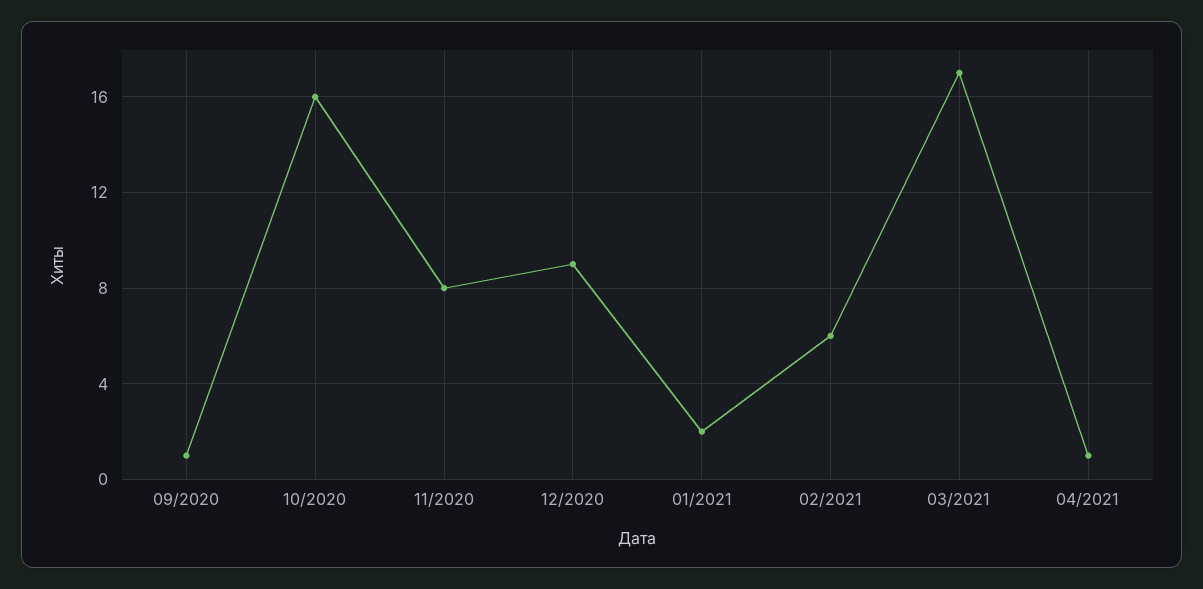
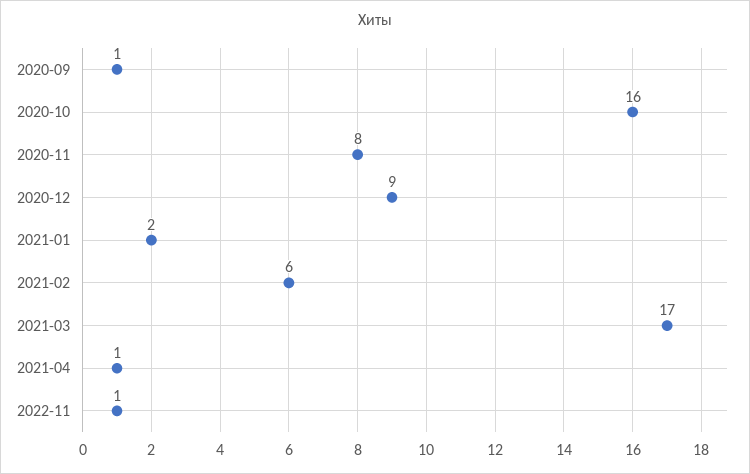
2022-11: none -> 1

